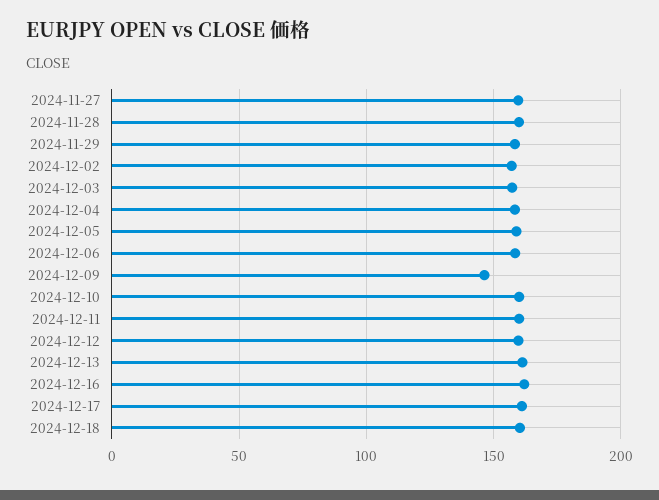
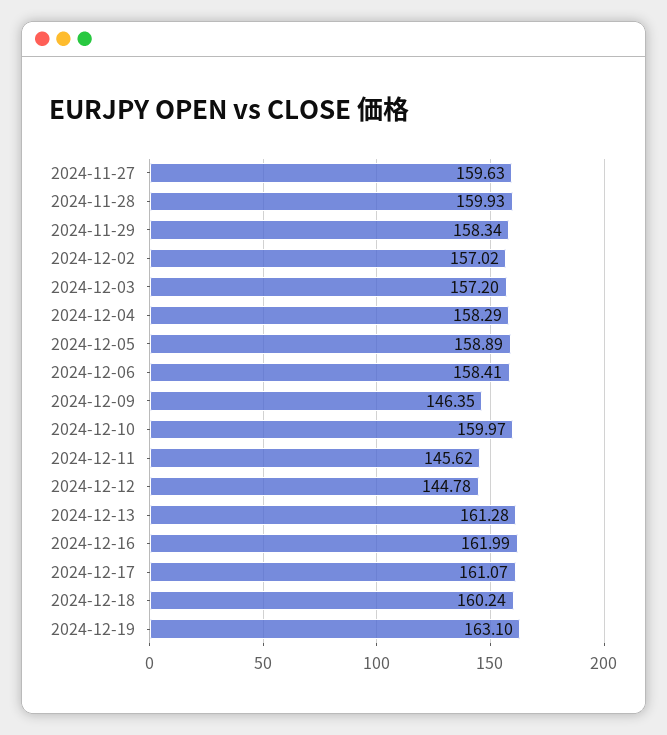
2024-12-11: 160 -> 145.62
2024-12-12: 160 -> 144.78
2024-12-19: none -> 163.1

